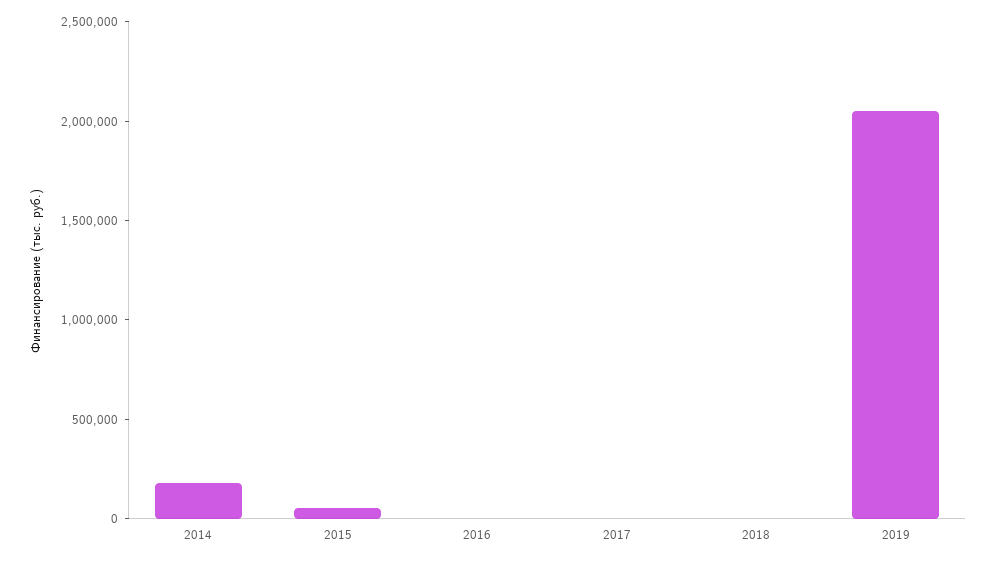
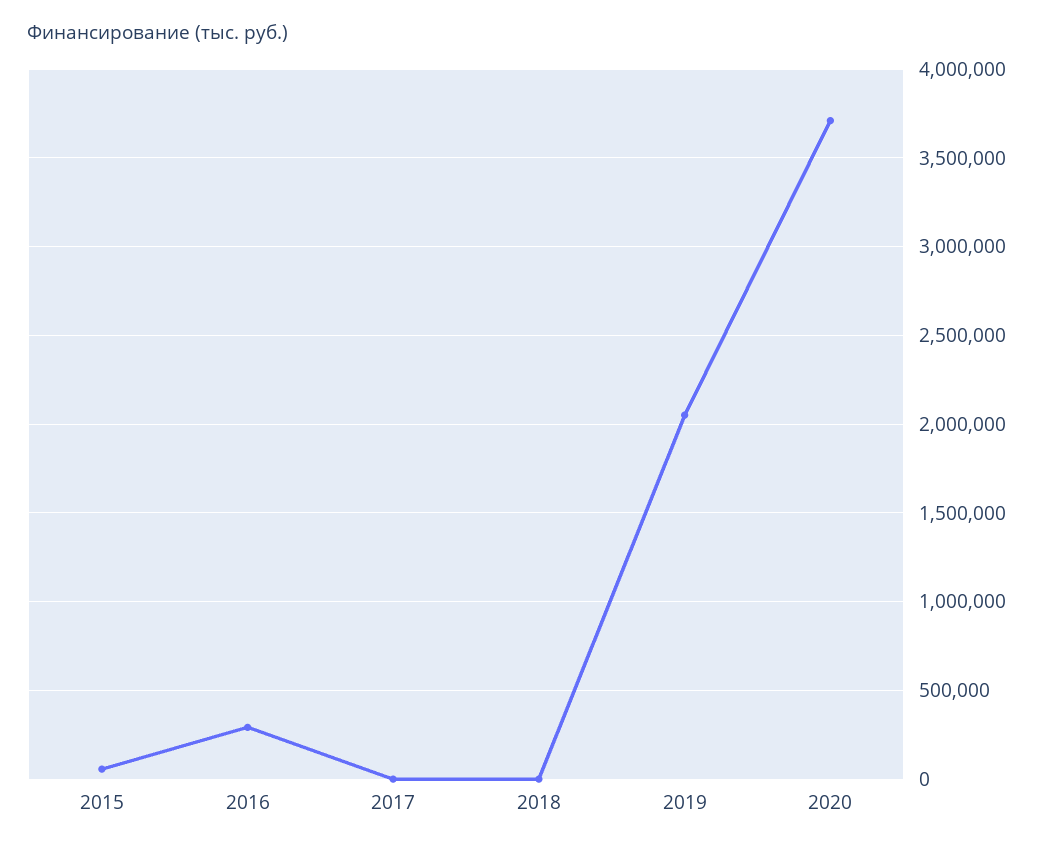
2014: 200000 -> none
2016: 0 -> 300000
2020: none -> 3700000

